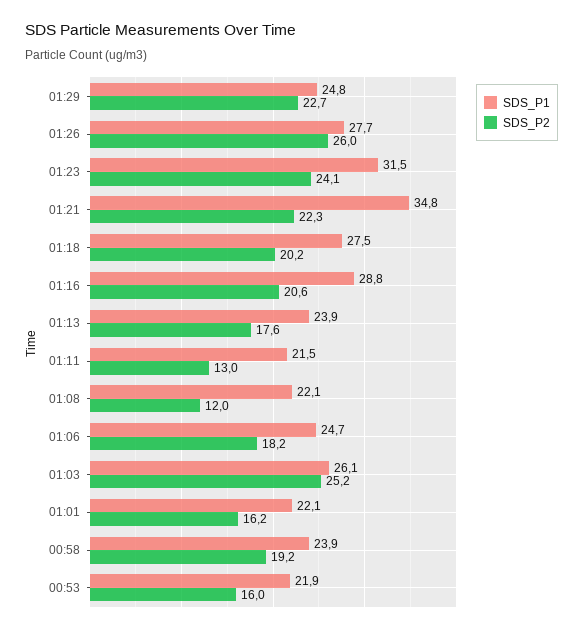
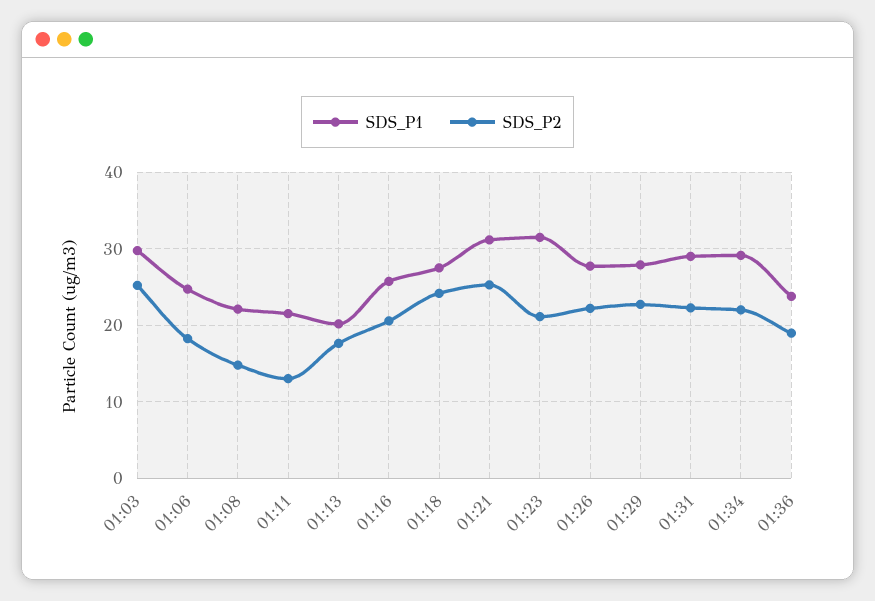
SDS_P1, 01:29: 24.8 -> 28
SDS_P2, 01:26: 26 -> 22
SDS_P2, 01:23: 24.1 -> 21
SDS_P1, 01:21: 34.8 -> 31
SDS_P2, 01:21: 22.3 -> 25
SDS_P2, 01:18: 20.2 -> 24
SDS_P1, 01:16: 28.8 -> 26
SDS_P1, 01:13: 23.9 -> 20
SDS_P2, 01:08: 12 -> 15
SDS_P1, 01:03: 26.1 -> 30
SDS_P1, 01:01: 22.1 -> none
SDS_P2, 01:01: 16.2 -> none
SDS_P1, 00:58: 23.9 -> none
SDS_P2, 00:58: 19.2 -> none
SDS_P1, 00:53: 21.9 -> none
SDS_P2, 00:53: 16 -> none
SDS_P1, 01:31: none -> 29
SDS_P2, 01:31: none -> 22
SDS_P1, 01:34: none -> 29
SDS_P2, 01:34: none -> 22
SDS_P1, 01:36: none -> 24
SDS_P2, 01:36: none -> 19

